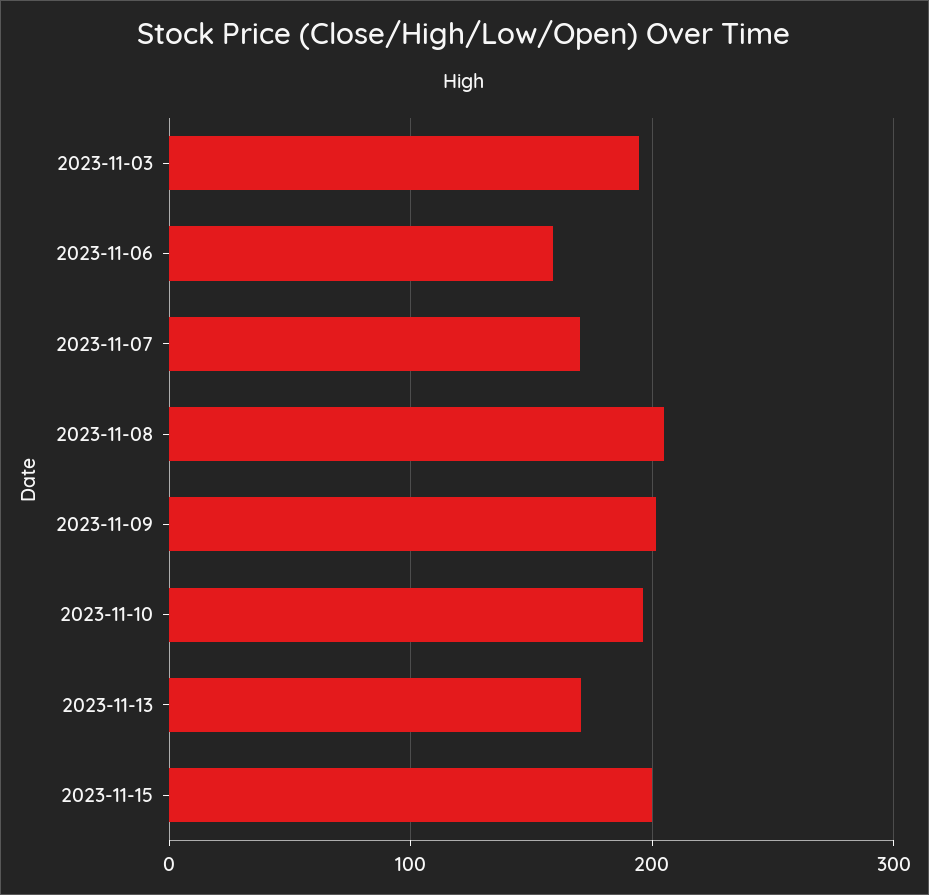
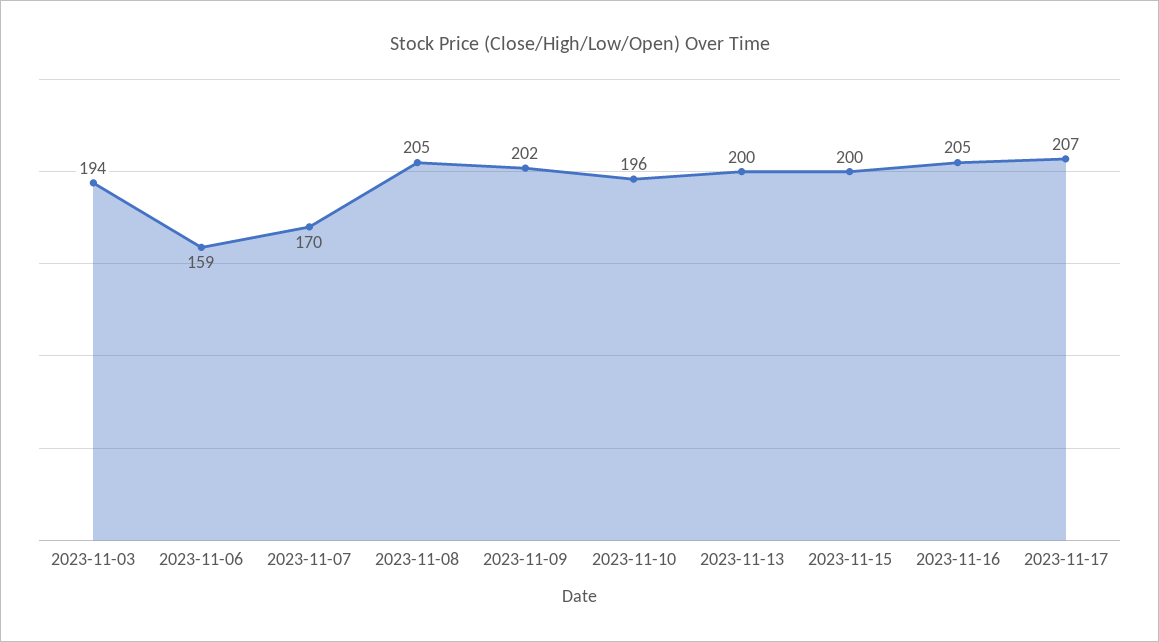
2023-11-13: 170 -> 200
2023-11-16: none -> 205
2023-11-17: none -> 207

